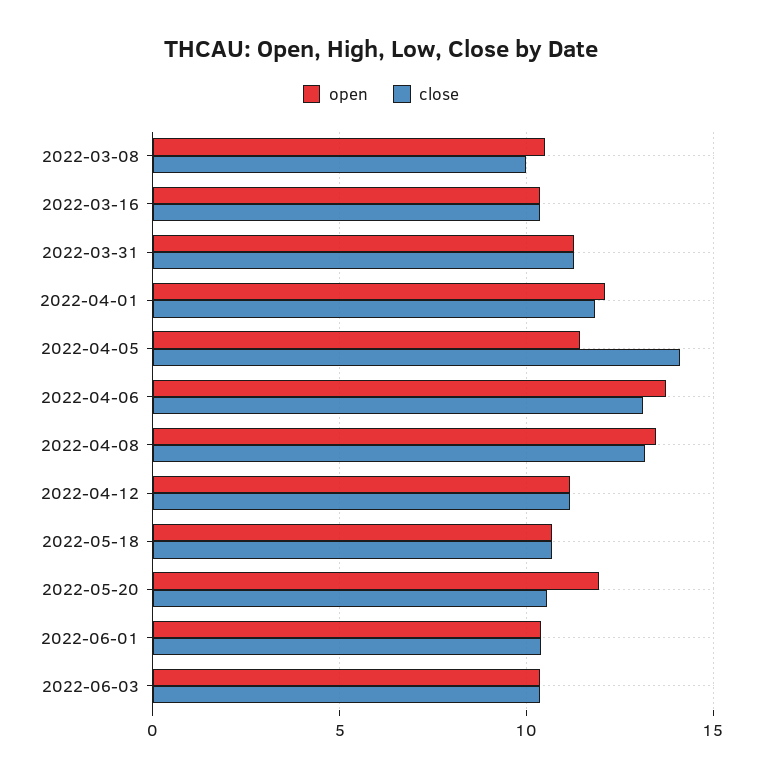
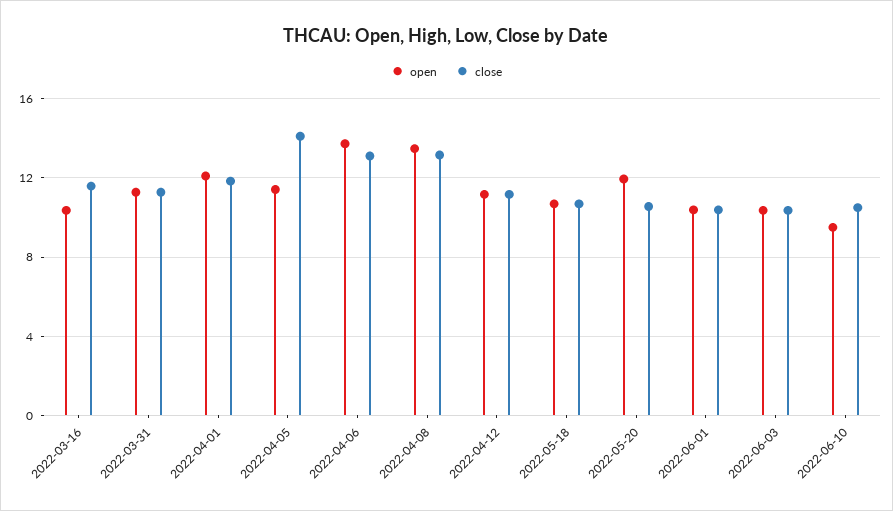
open, 2022-03-08: 10.5 -> none
close, 2022-03-08: 10 -> none
close, 2022-03-16: 10.5 -> 11.5
open, 2022-06-10: none -> 9.5
close, 2022-06-10: none -> 10.5

